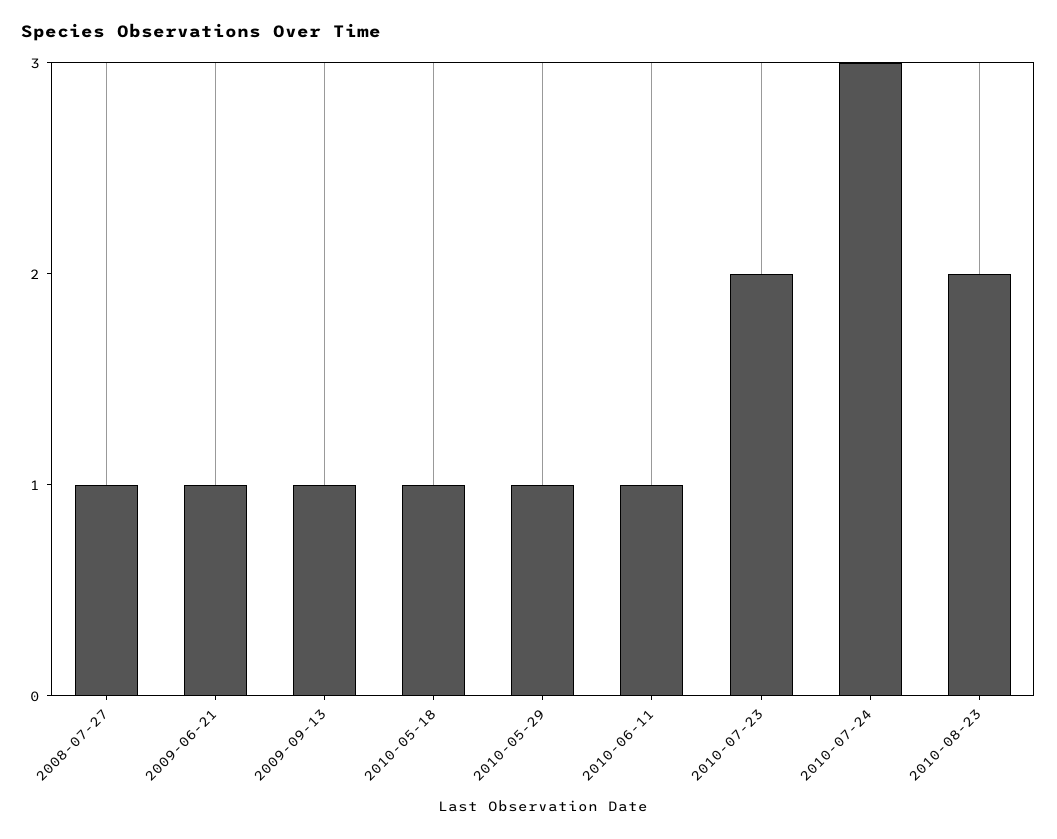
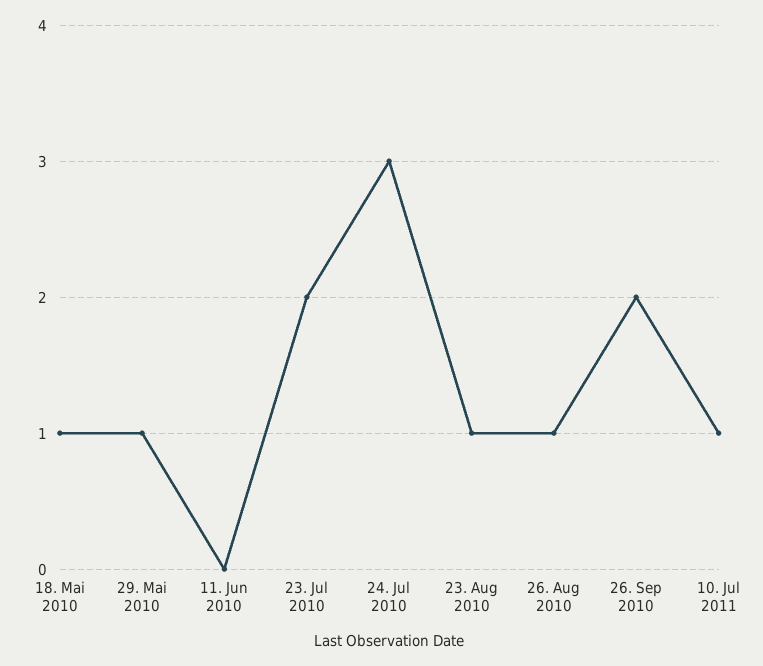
2008-07-27: 1 -> none
2009-06-21: 1 -> none
2009-09-13: 1 -> none
2010-06-11: 1 -> 0
2010-08-23: 2 -> 1
26. Aug 2010: none -> 1
26. Sep 2010: none -> 2
10. Jul 2011: none -> 1

